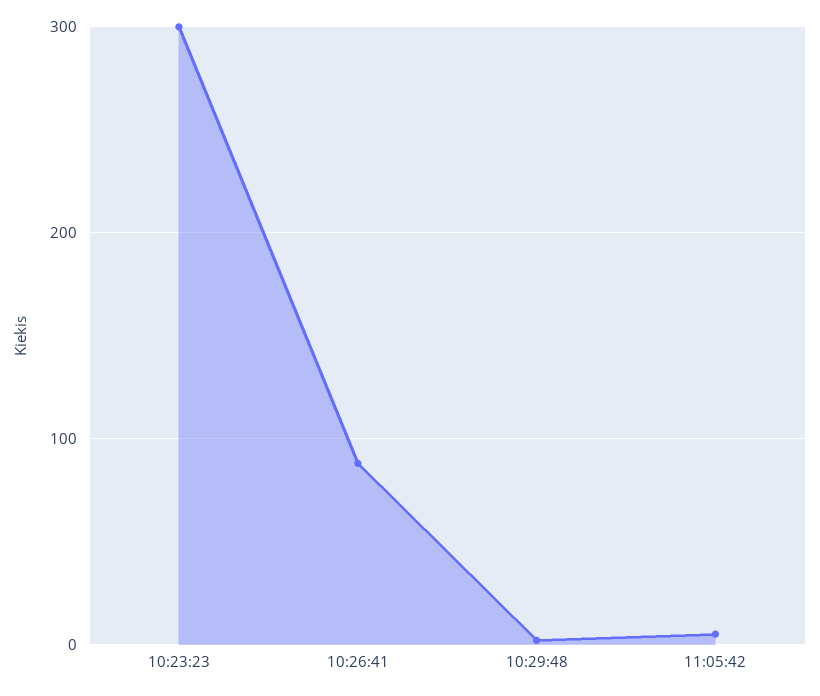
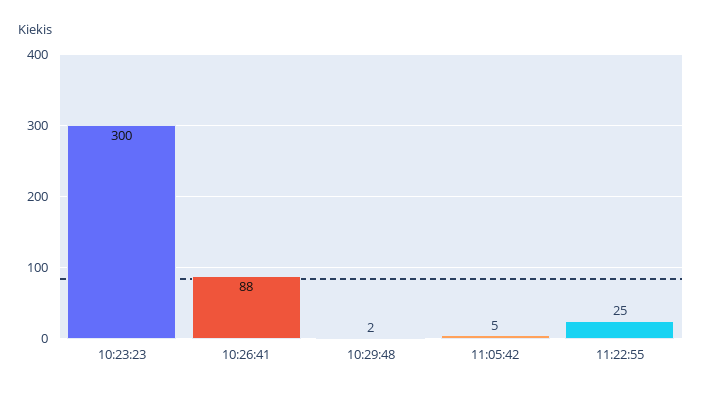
11:22:55: none -> 25

